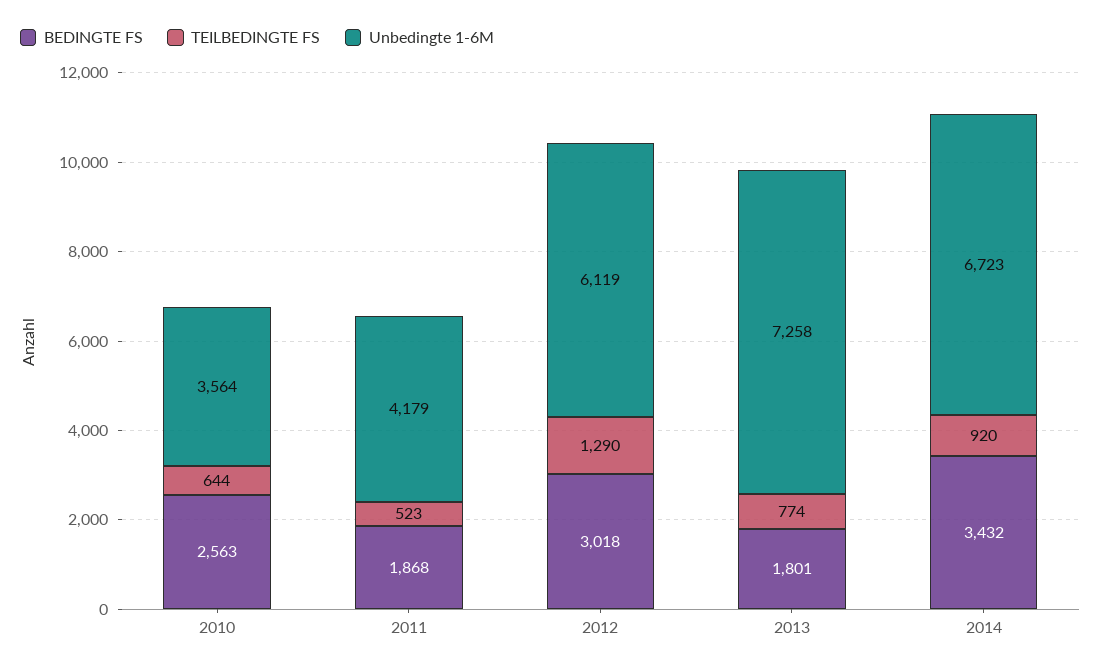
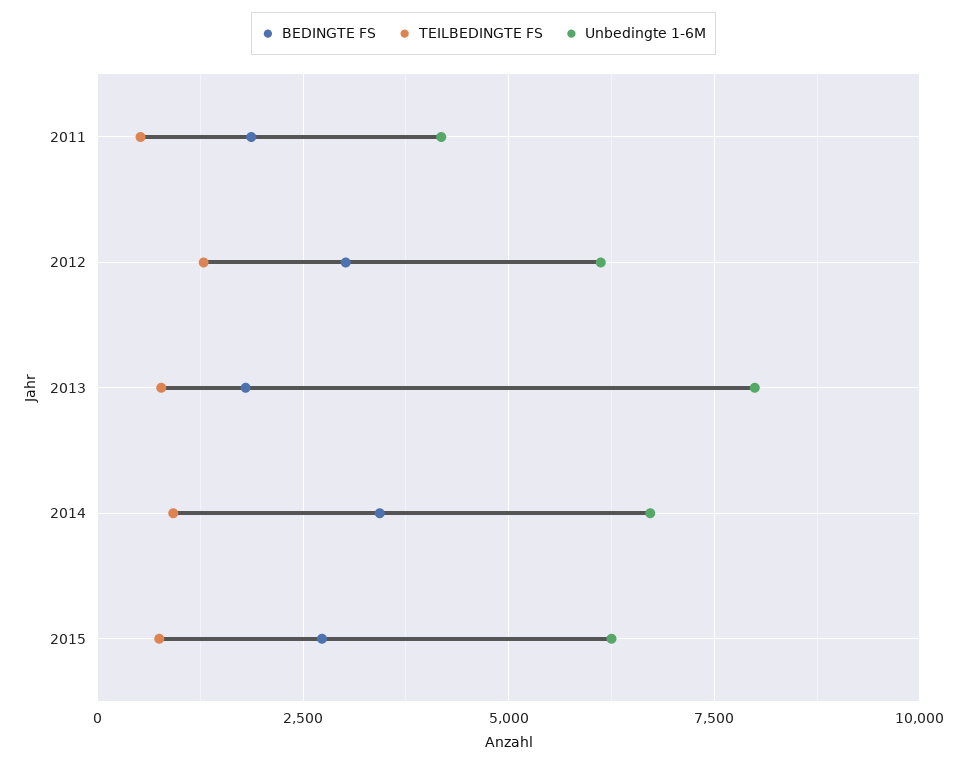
BEDINGTE FS, 2010: 2563 -> none
TEILBEDINGTE FS, 2010: 644 -> none
Unbedingte 1-6M, 2010: 3564 -> none
Unbedingte 1-6M, 2013: 7258 -> 8000
BEDINGTE FS, 2015: none -> 2750
TEILBEDINGTE FS, 2015: none -> 750
Unbedingte 1-6M, 2015: none -> 6250

